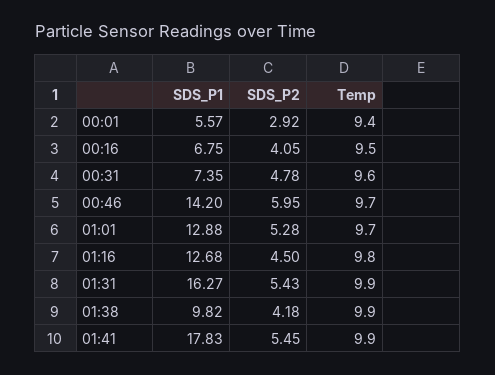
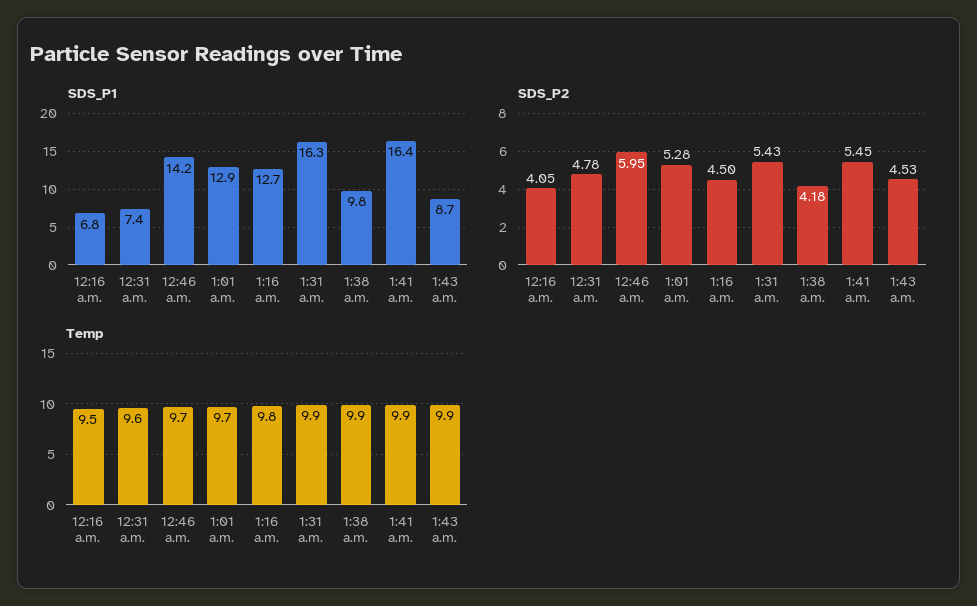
SDS_P1, 00:01: 5.57 -> none
SDS_P2, 00:01: 2.92 -> none
Temp, 00:01: 9.4 -> none
SDS_P1, 01:41: 17.83 -> 16.4
SDS_P1, 1:43 a.m.: none -> 8.7
SDS_P2, 1:43 a.m.: none -> 4.53
Temp, 1:43 a.m.: none -> 9.9

